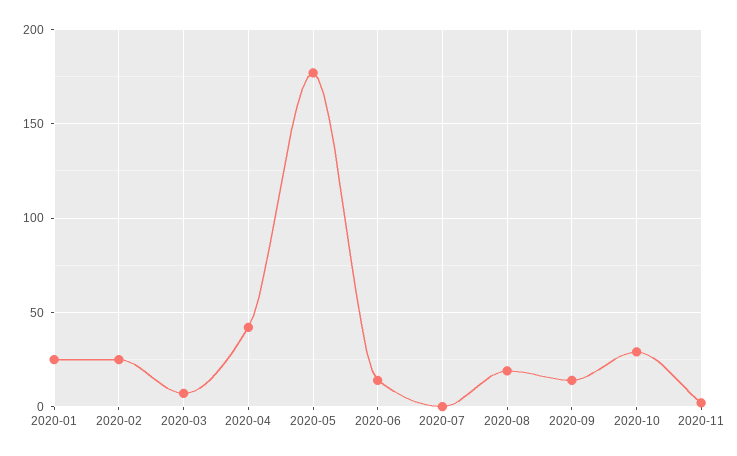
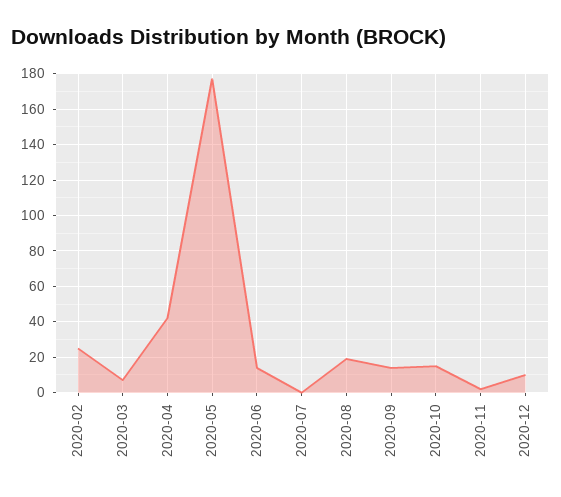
2020-01: 25 -> none
2020-10: 30 -> 15
2020-12: none -> 10

